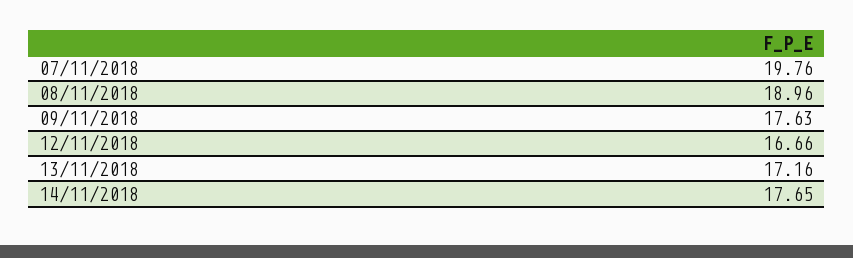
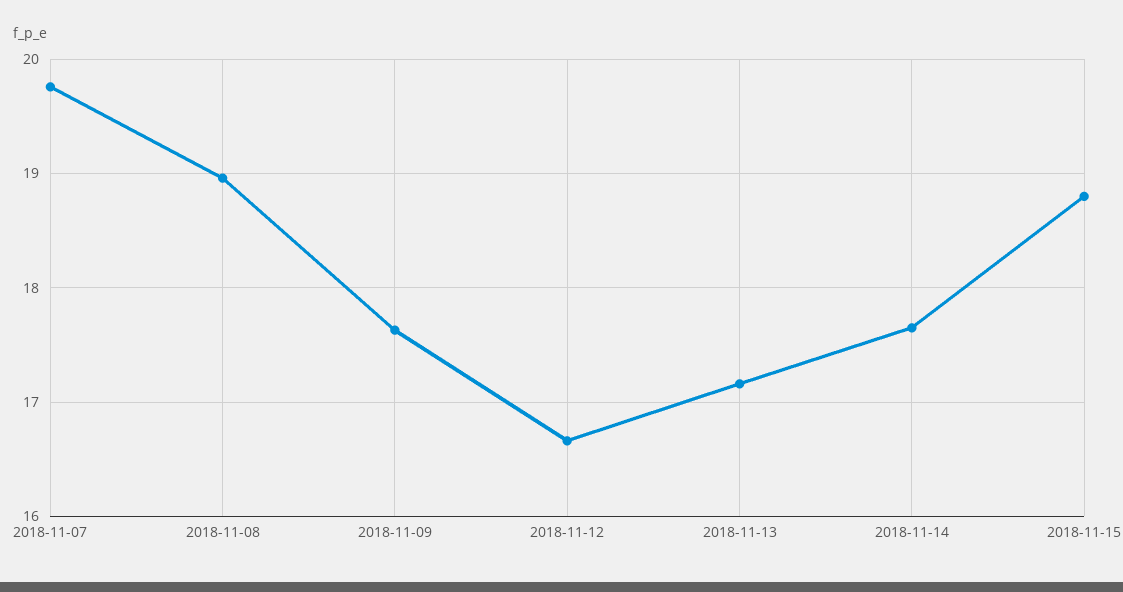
2018-11-15: none -> 18.8

